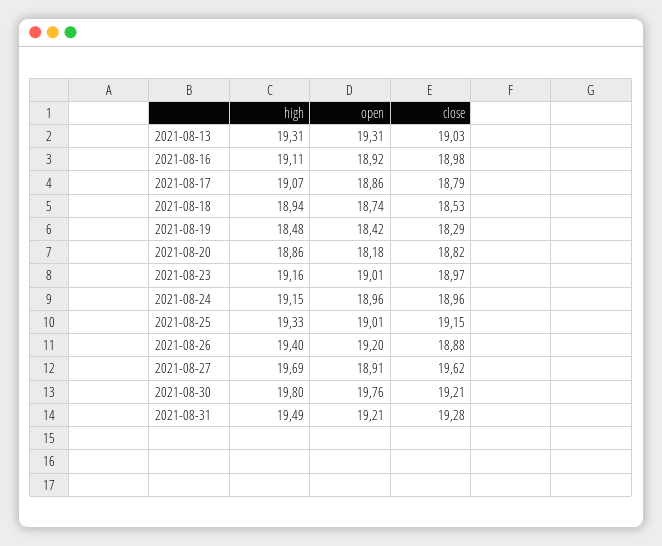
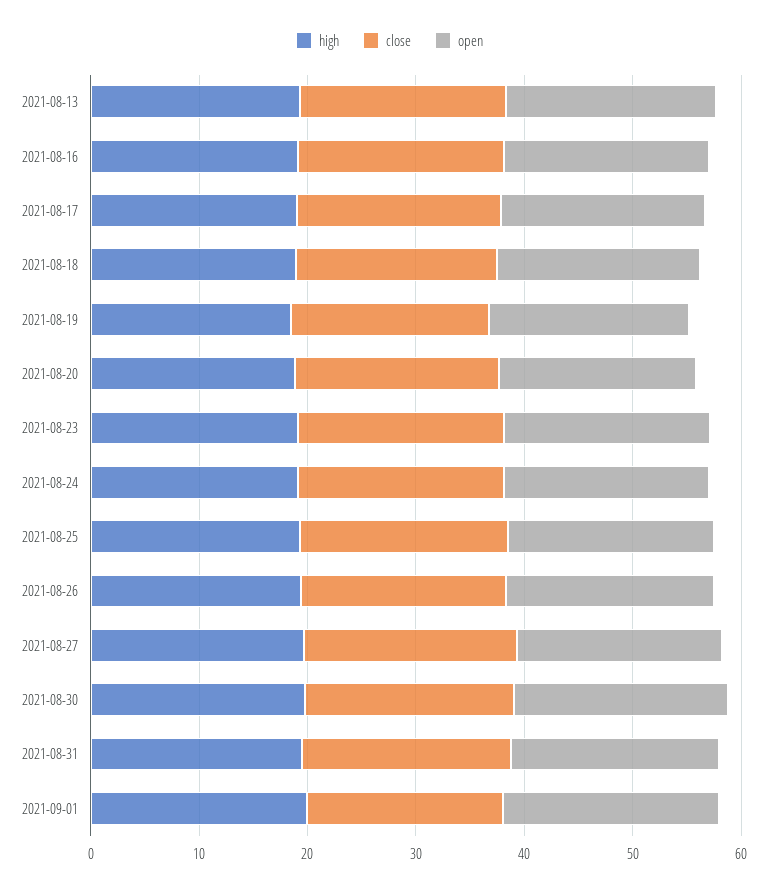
high, 2021-09-01: none -> 20
close, 2021-09-01: none -> 18
open, 2021-09-01: none -> 20

